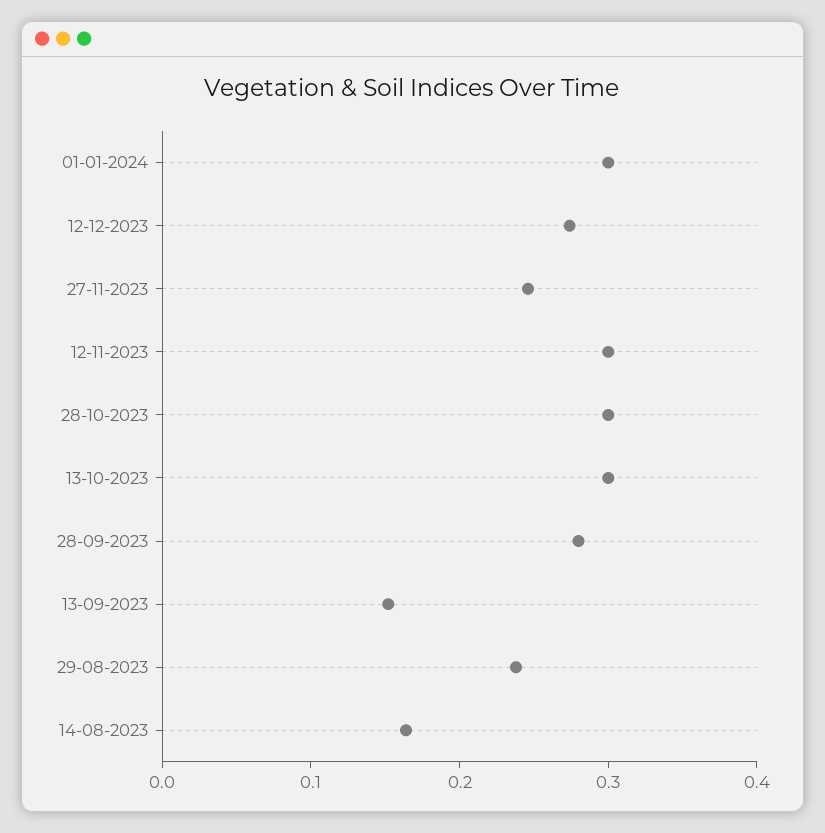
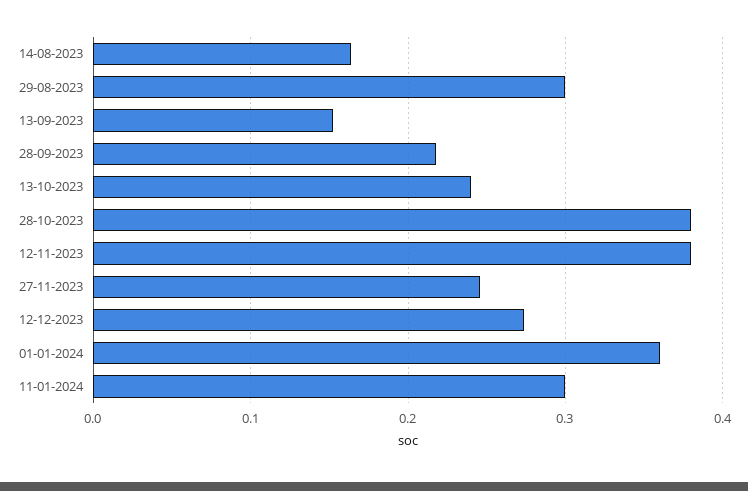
01-01-2024: 0.3 -> 0.36
12-11-2023: 0.3 -> 0.38
28-10-2023: 0.3 -> 0.38
13-10-2023: 0.3 -> 0.24
28-09-2023: 0.28 -> 0.22
29-08-2023: 0.24 -> 0.3
11-01-2024: none -> 0.3

